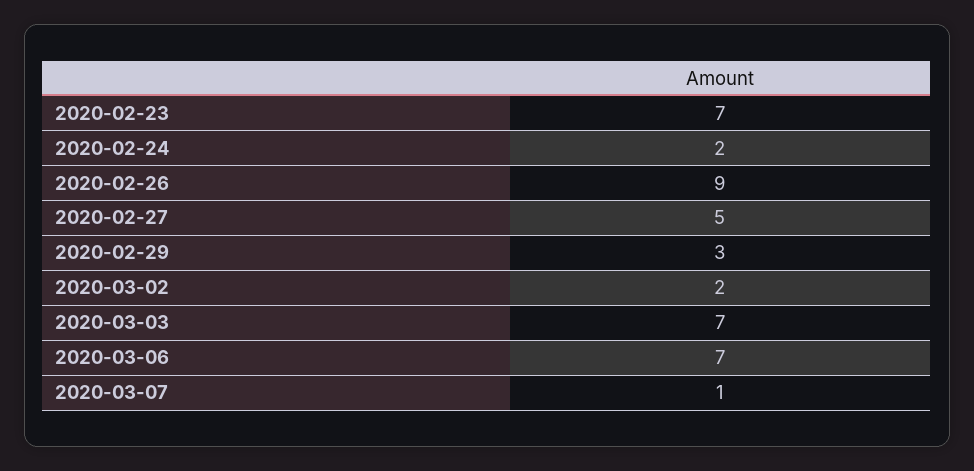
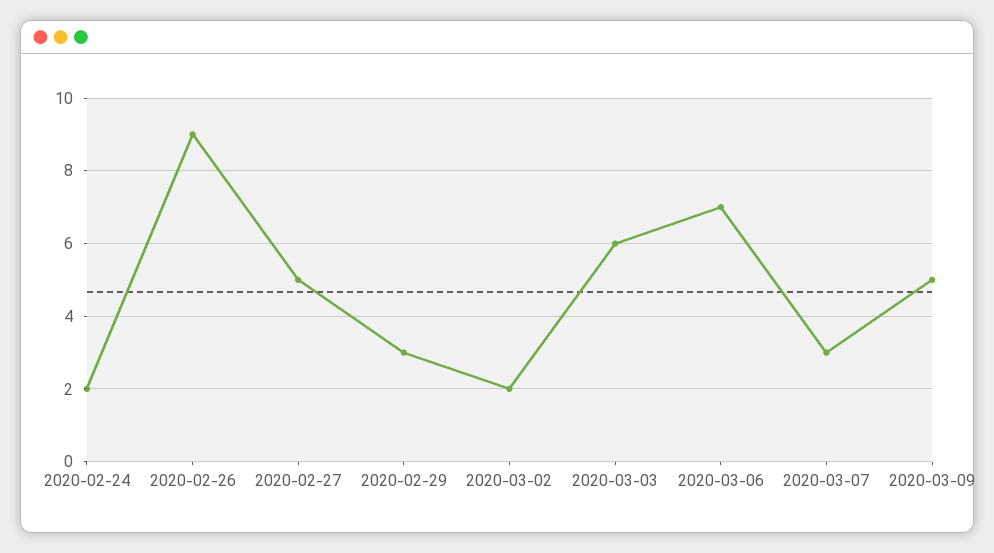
2020-02-23: 7 -> none
2020-03-03: 7 -> 6
2020-03-07: 1 -> 3
2020-03-09: none -> 5

